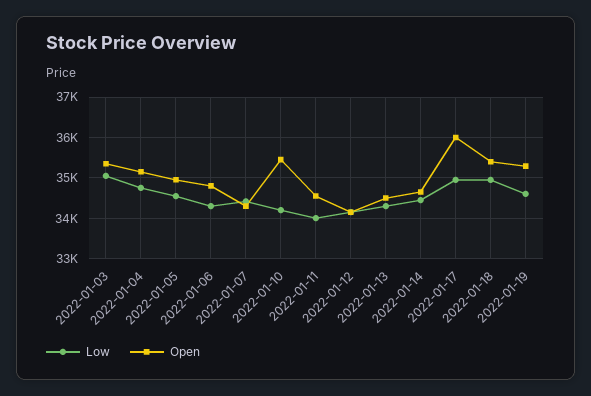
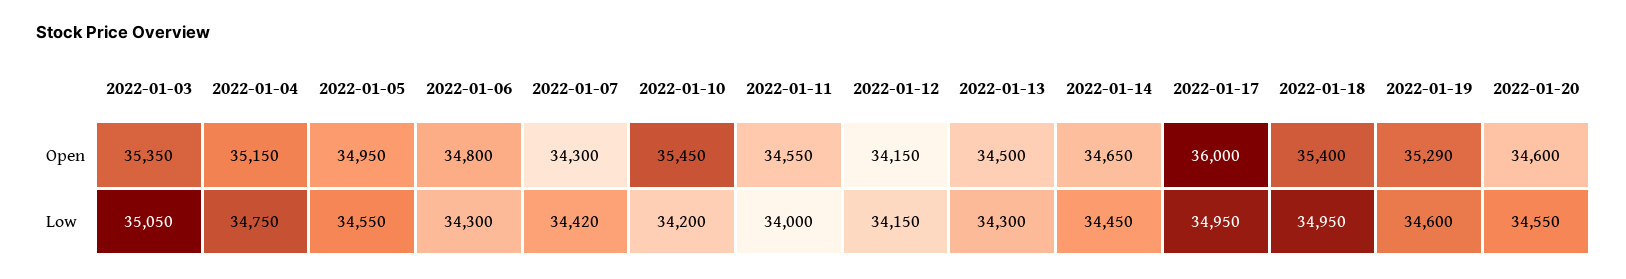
Open, 2022-01-20: none -> 34600
Low, 2022-01-20: none -> 34550

